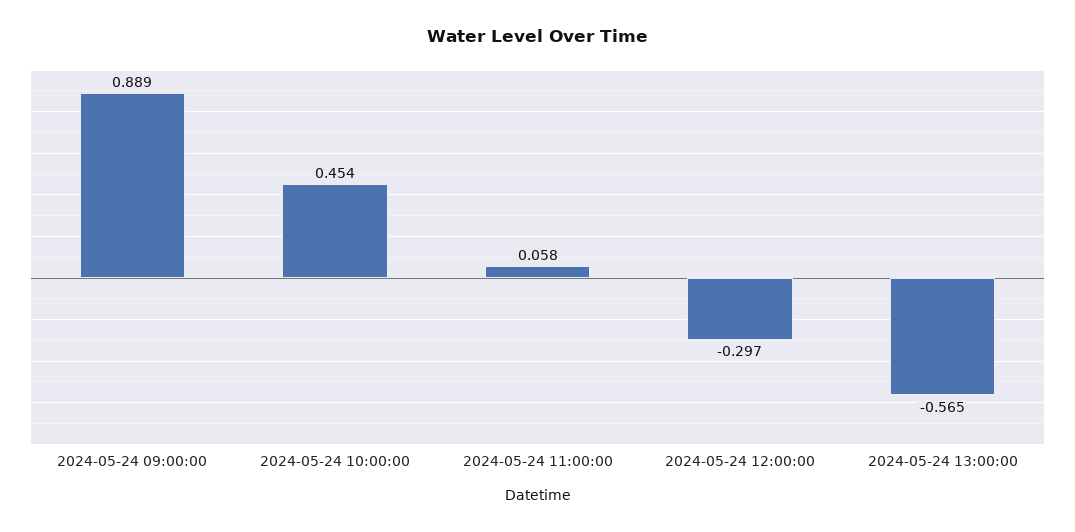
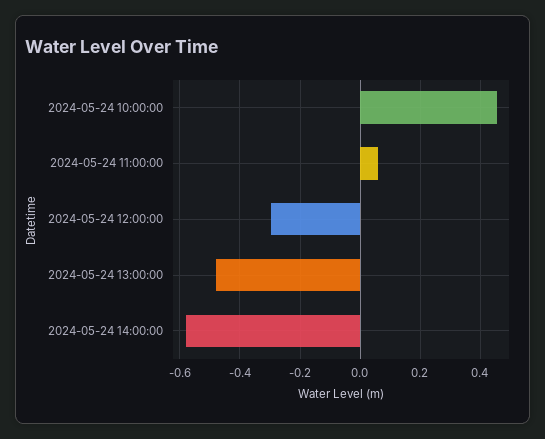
2024-05-24 09:00:00: 0.889 -> none
2024-05-24 13:00:00: -0.565 -> -0.48
2024-05-24 14:00:00: none -> -0.58

